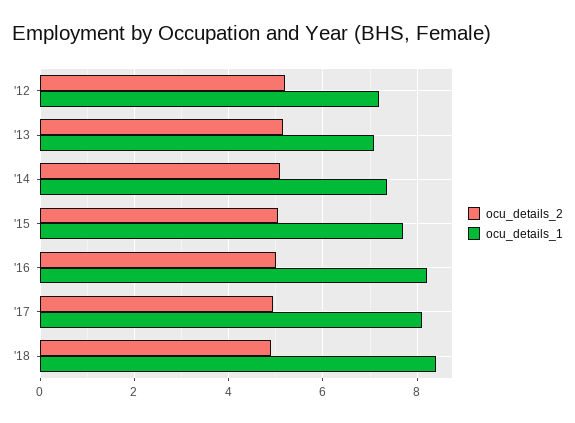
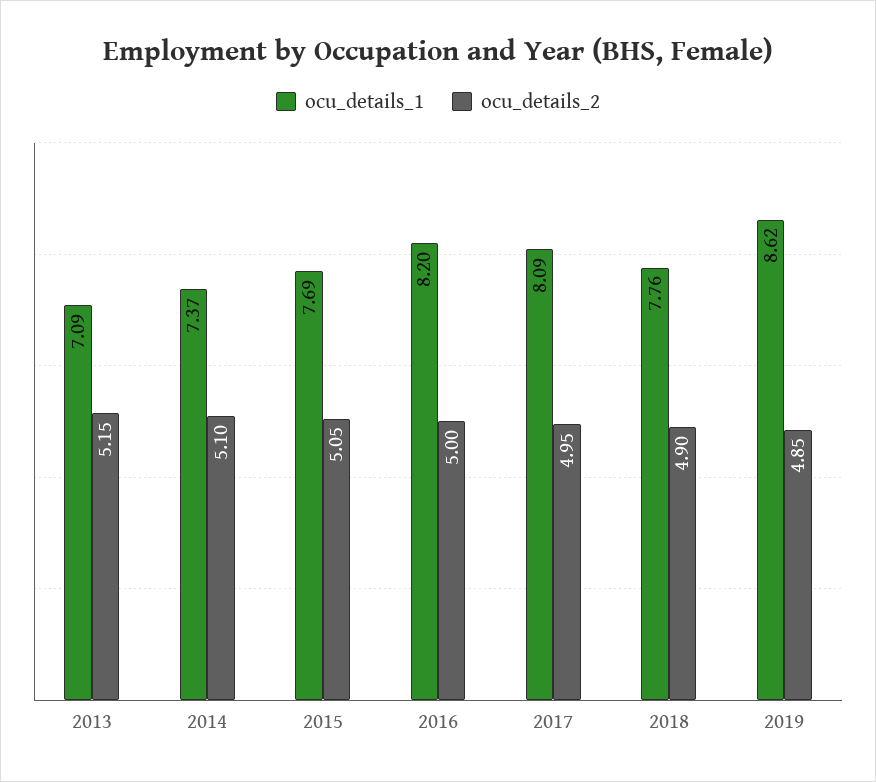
ocu_details_2, '12: 5.2 -> none
ocu_details_1, '12: 7.2 -> none
ocu_details_1, '18: 8.4 -> 7.76
ocu_details_1, 2019: none -> 8.62
ocu_details_2, 2019: none -> 4.85

